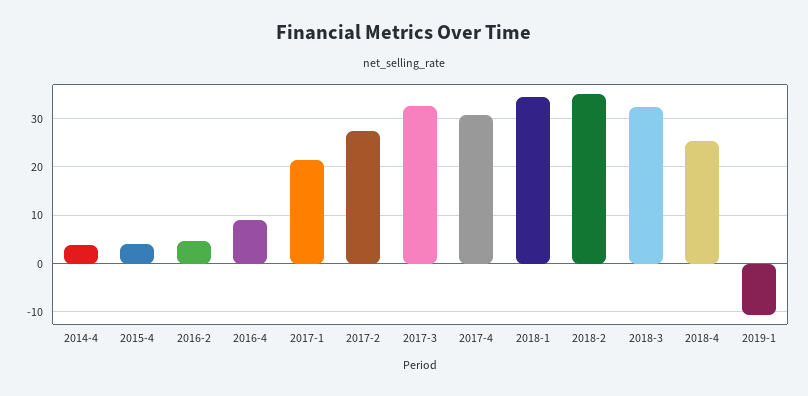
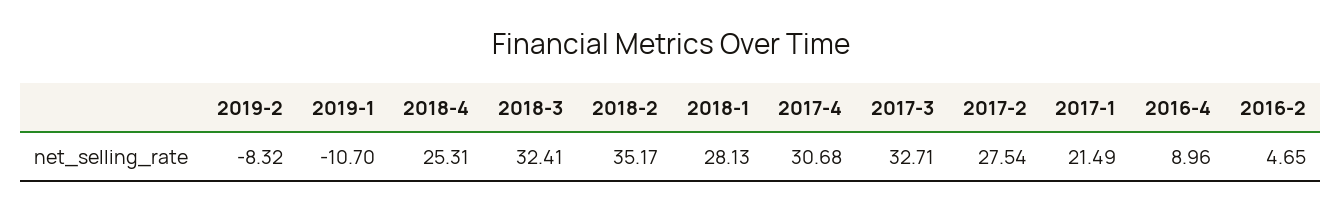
2014-4: 4 -> none
2015-4: 4 -> none
2018-1: 34 -> 28.13
2019-2: none -> -8.32

